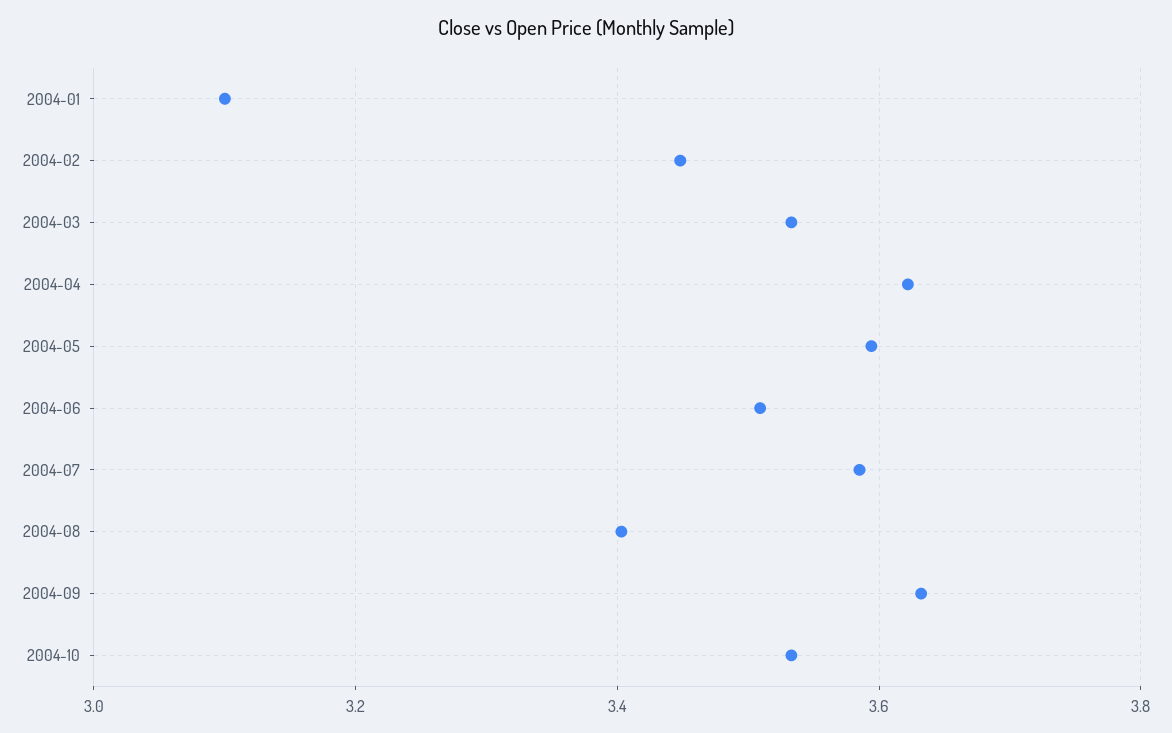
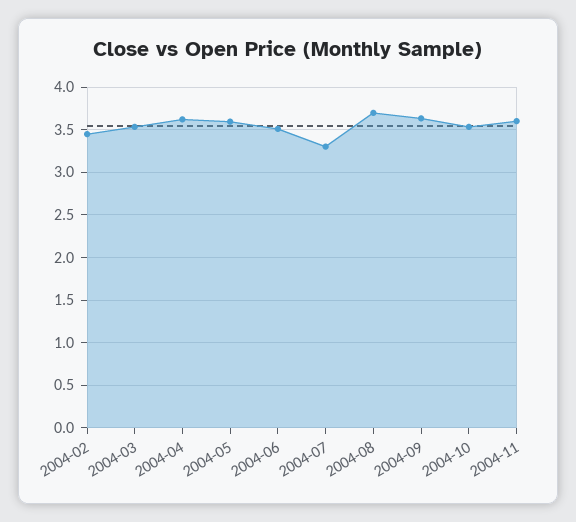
2004-01: 3.1 -> none
2004-07: 3.58 -> 3.3
2004-08: 3.4 -> 3.7
2004-11: none -> 3.6

